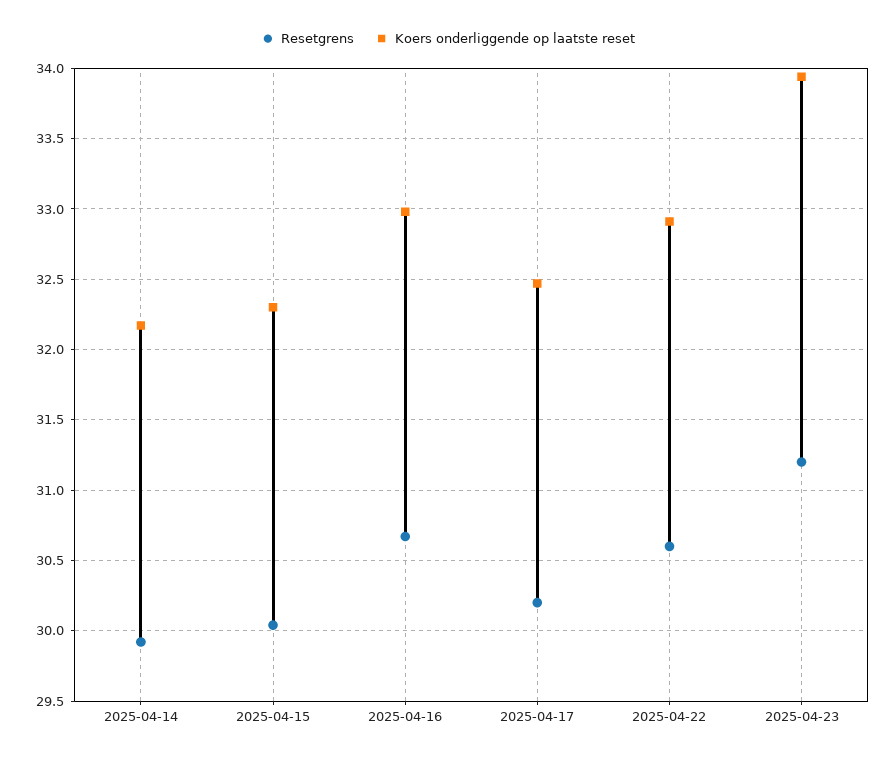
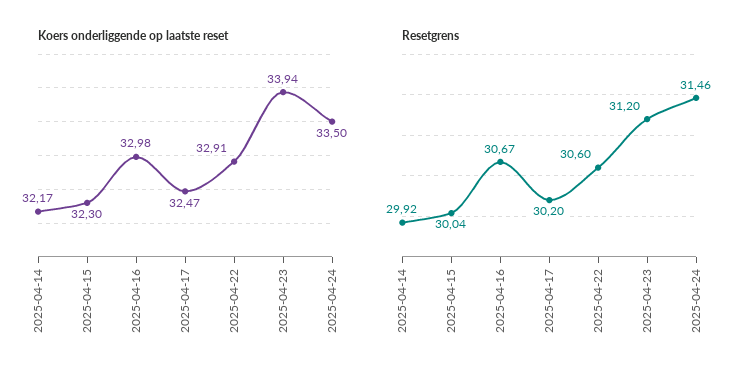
Koers onderliggende op laatste reset, 2025-04-24: none -> 33.5
Resetgrens, 2025-04-24: none -> 31.46

